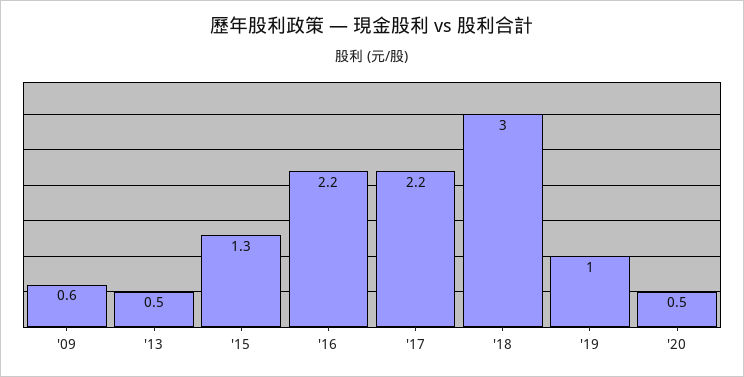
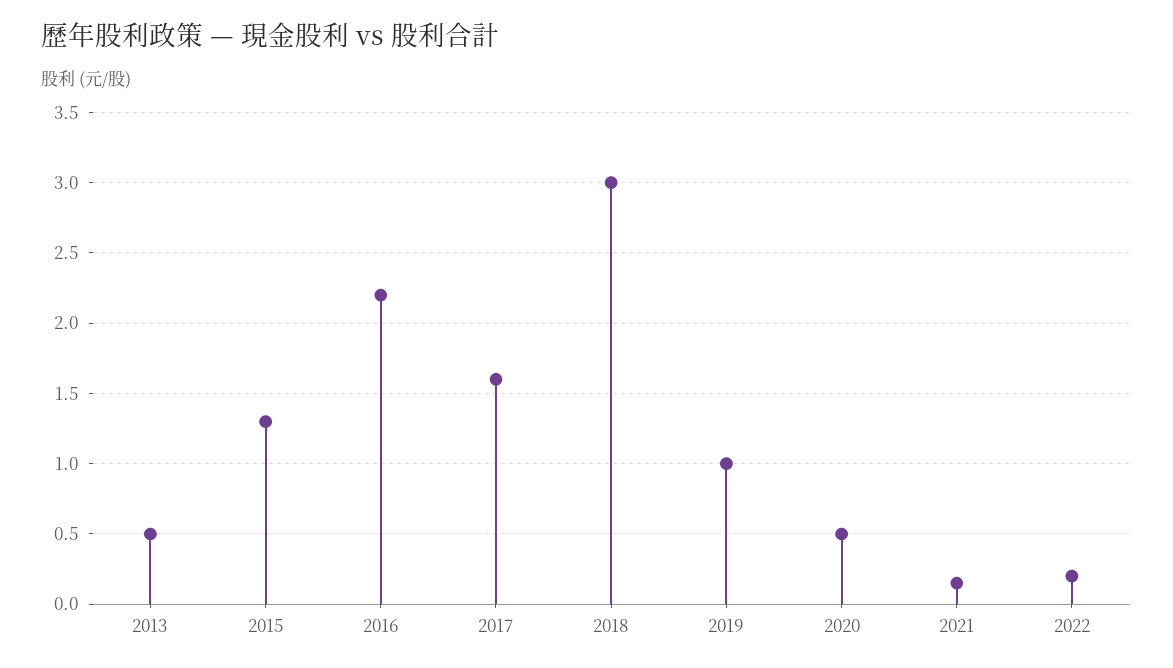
'09: 0.6 -> none
'17: 2.2 -> 1.6
2021: none -> 0.15
2022: none -> 0.2

